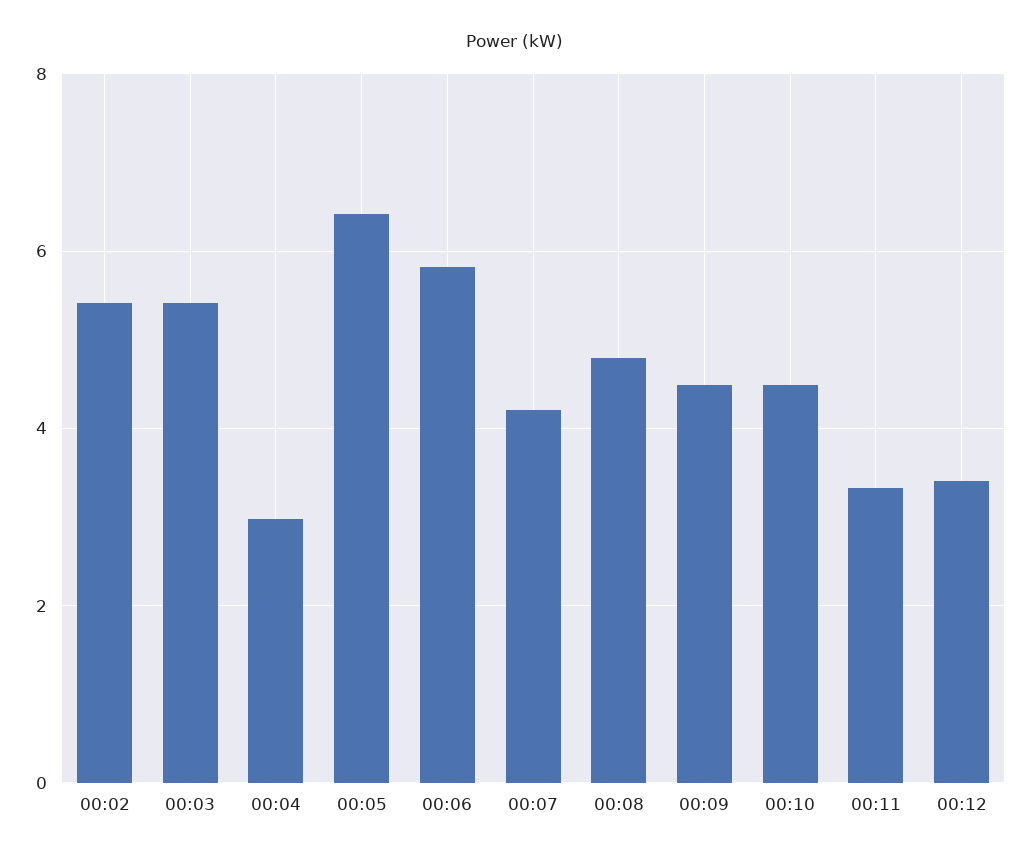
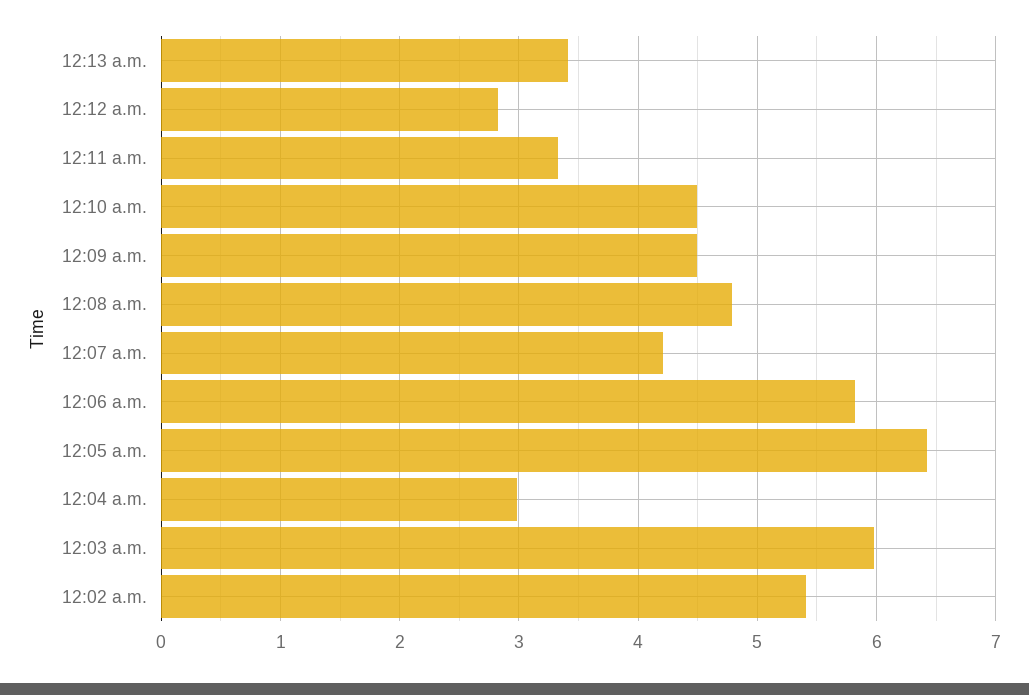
00:03: 5.4 -> 6
00:12: 3.4 -> 2.8
12:13 a.m.: none -> 3.4

